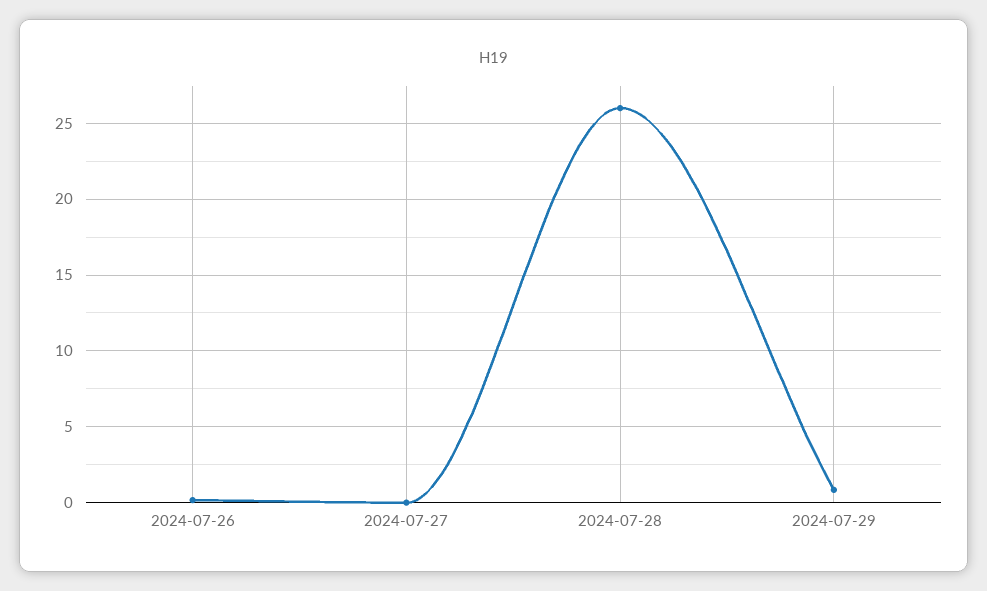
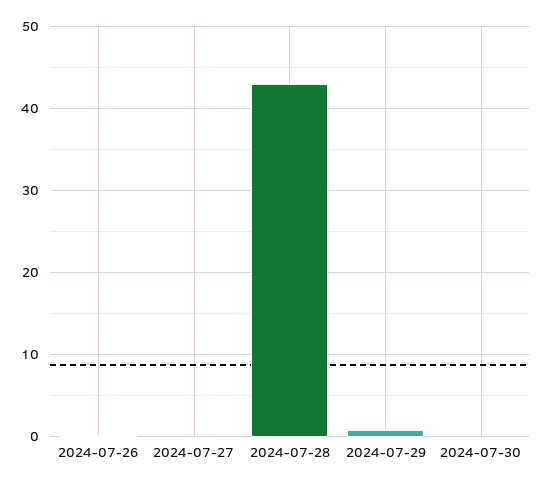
2024-07-28: 26 -> 43
2024-07-30: none -> 0

